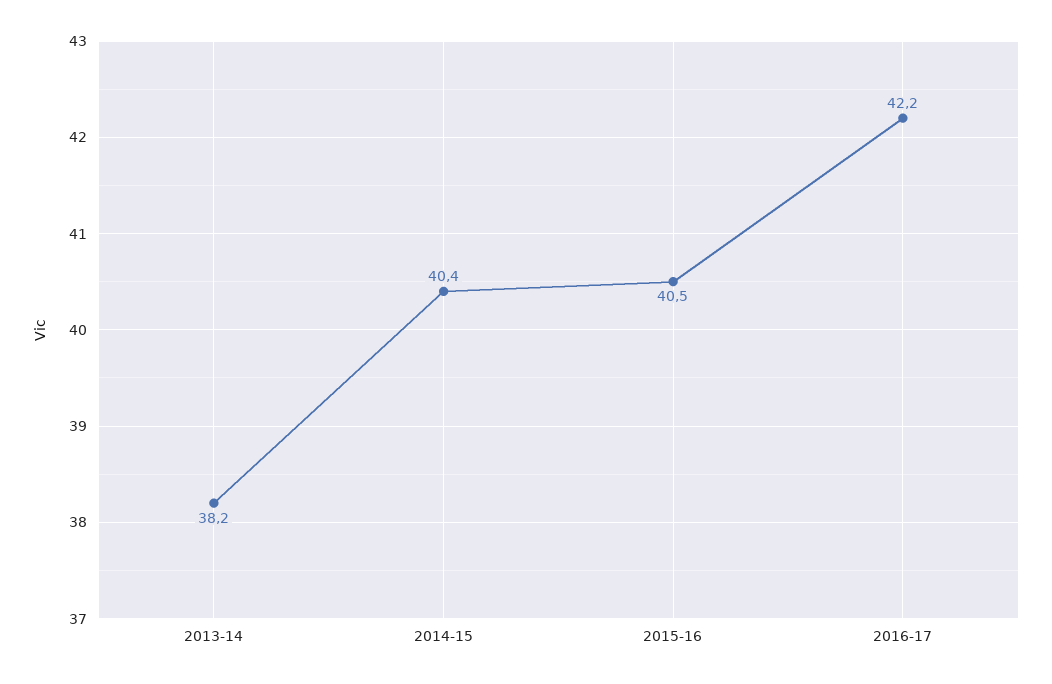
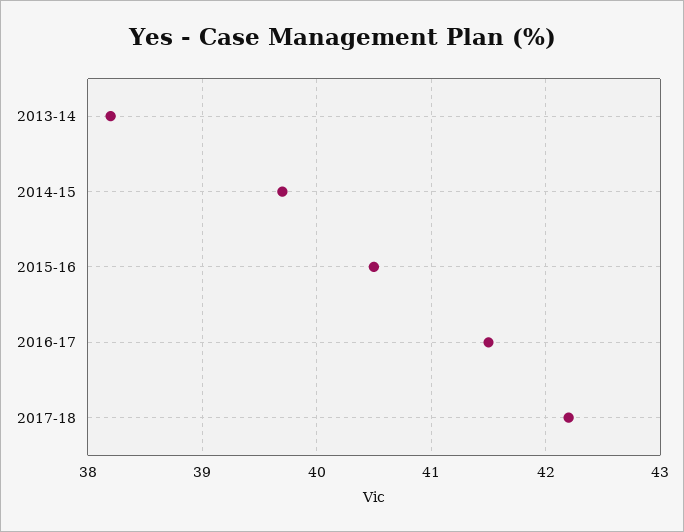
2014-15: 40.4 -> 39.7
2016-17: 42.2 -> 41.5
2017-18: none -> 42.2

